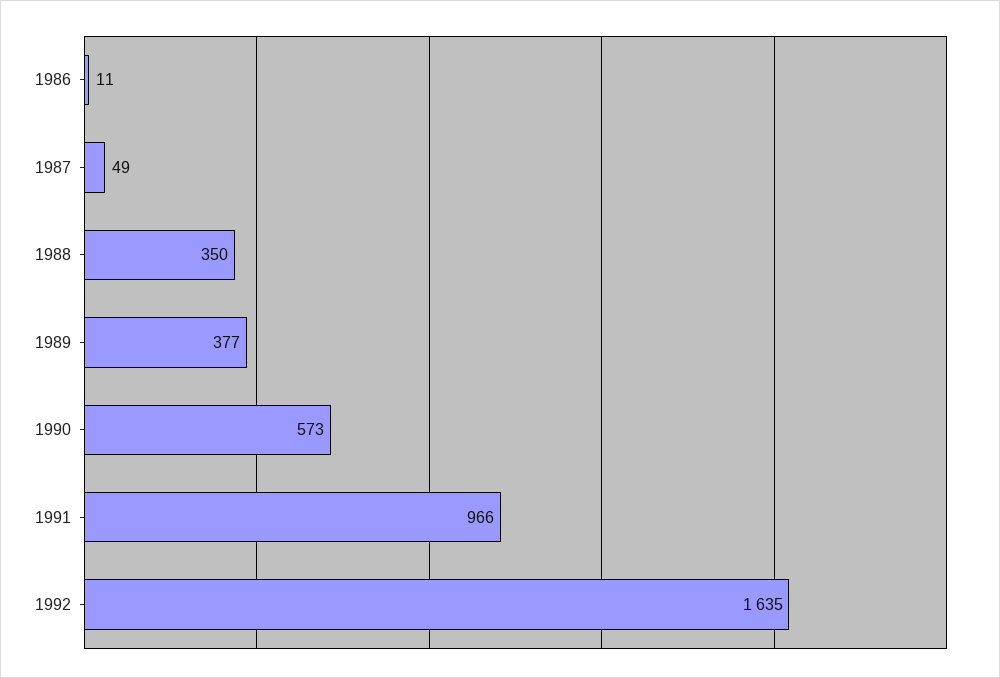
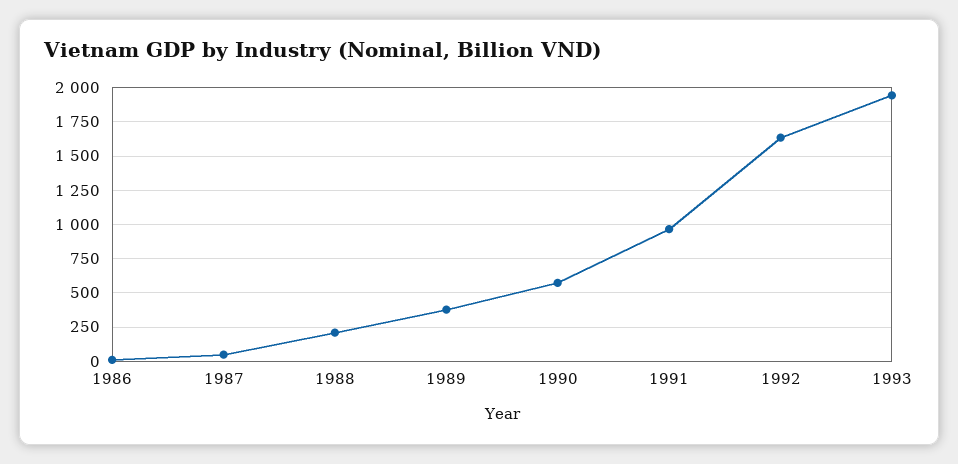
1988: 350 -> 200
1993: none -> 1950

